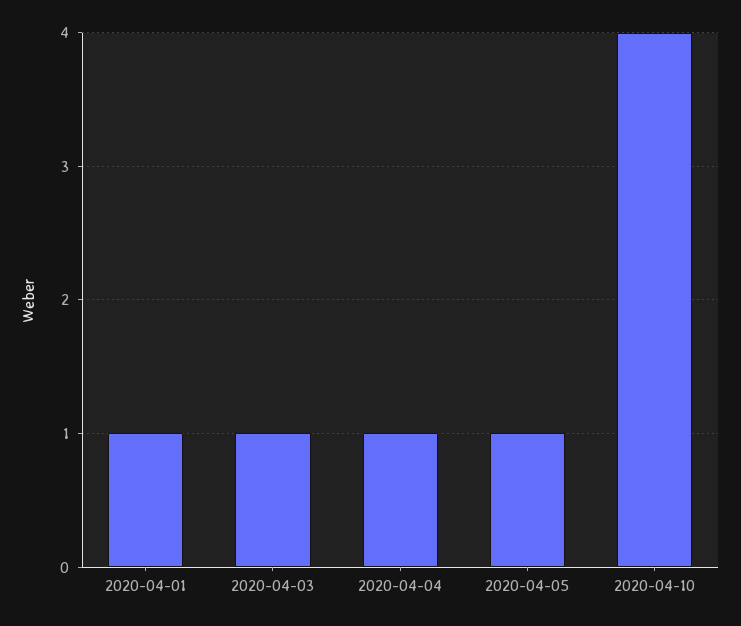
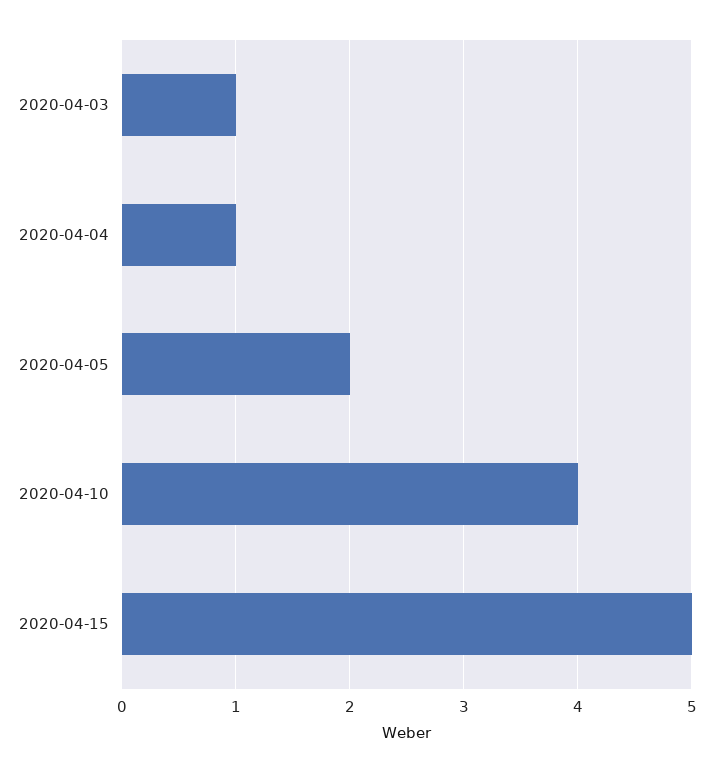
2020-04-01: 1 -> none
2020-04-05: 1 -> 2
2020-04-15: none -> 5

